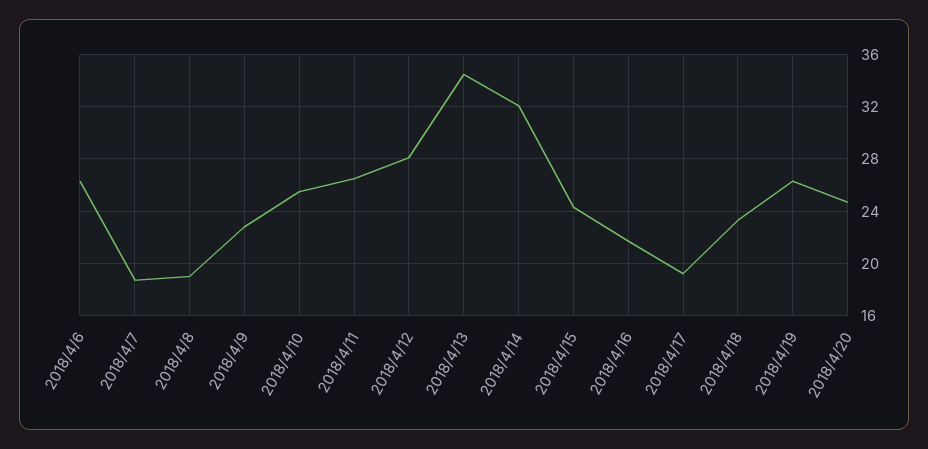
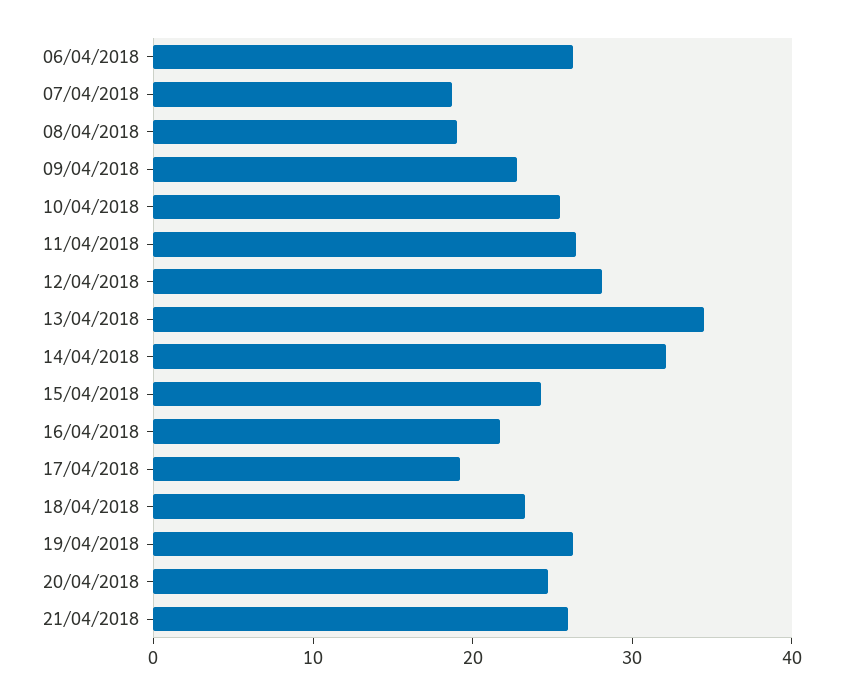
21/04/2018: none -> 26

